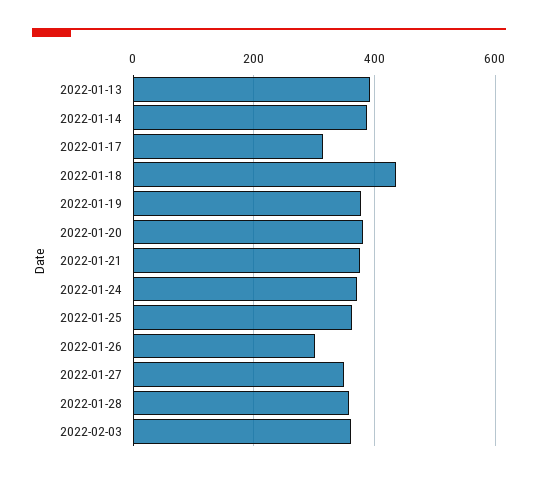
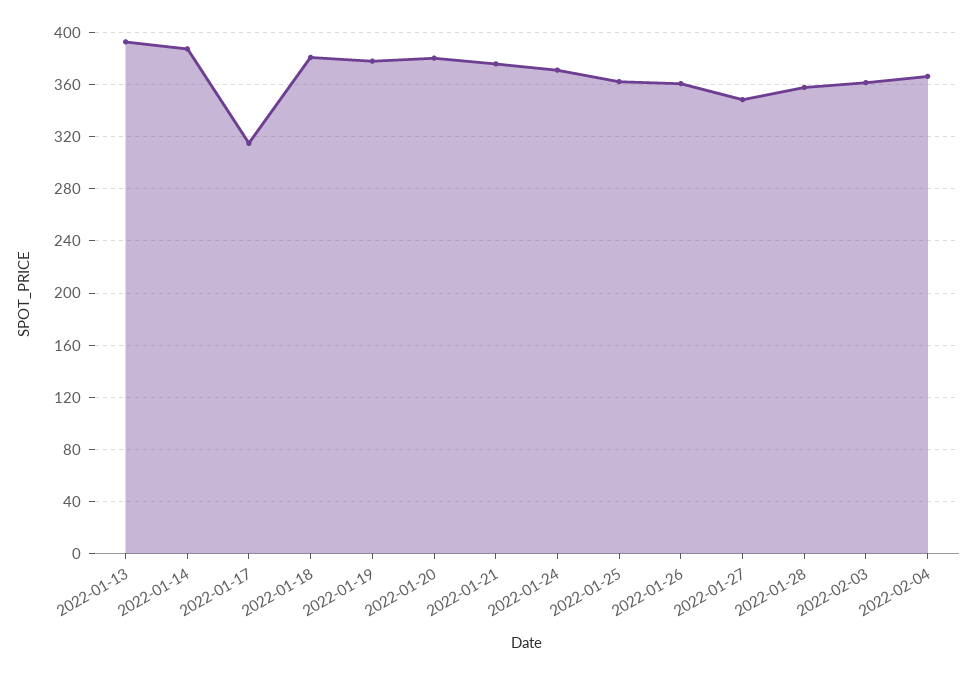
2022-01-18: 440 -> 380
2022-01-26: 300 -> 360
2022-02-04: none -> 365

